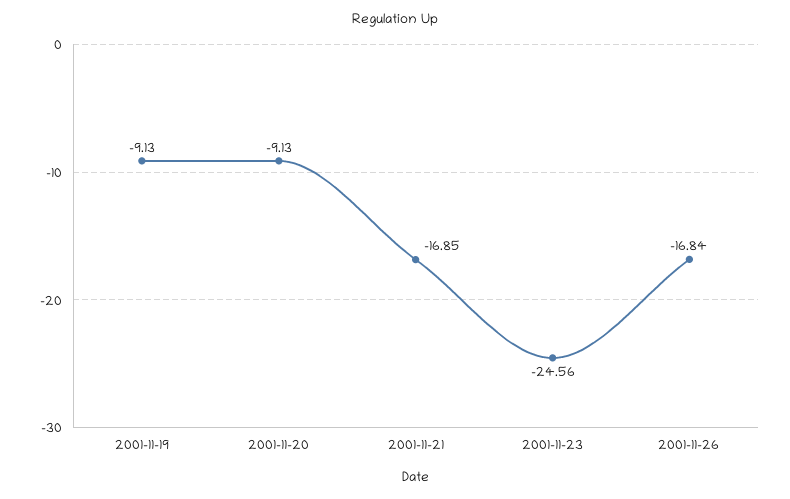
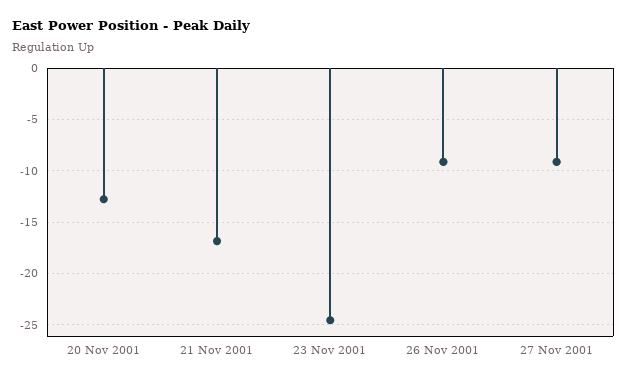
2001-11-19: -9.13 -> none
2001-11-20: -9.13 -> -13
2001-11-26: -16.84 -> -9
27 Nov 2001: none -> -9

